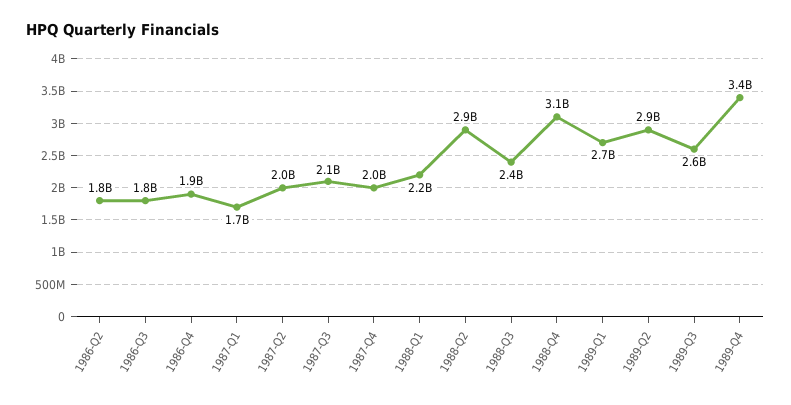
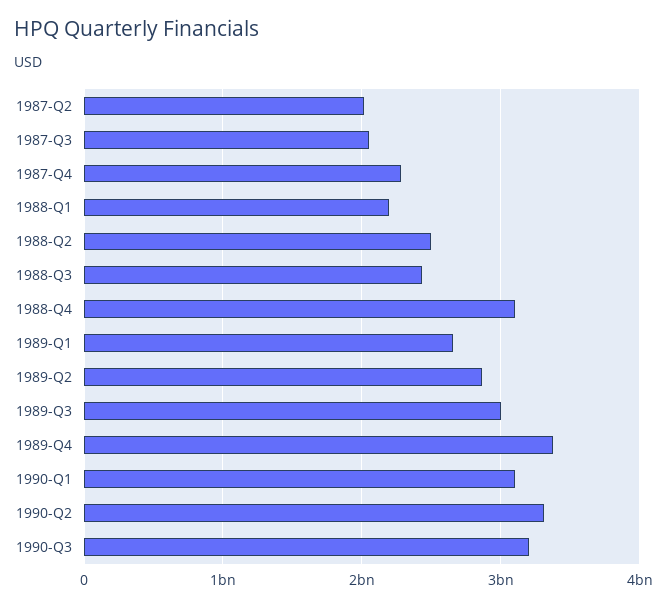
1986-Q2: 1800000000 -> none
1986-Q3: 1800000000 -> none
1986-Q4: 1900000000 -> none
1987-Q1: 1700000000 -> none
1987-Q4: 2000000000 -> 2300000000
1988-Q2: 2900000000 -> 2500000000
1989-Q3: 2600000000 -> 3000000000
1990-Q1: none -> 3100000000
1990-Q2: none -> 3300000000
1990-Q3: none -> 3200000000

